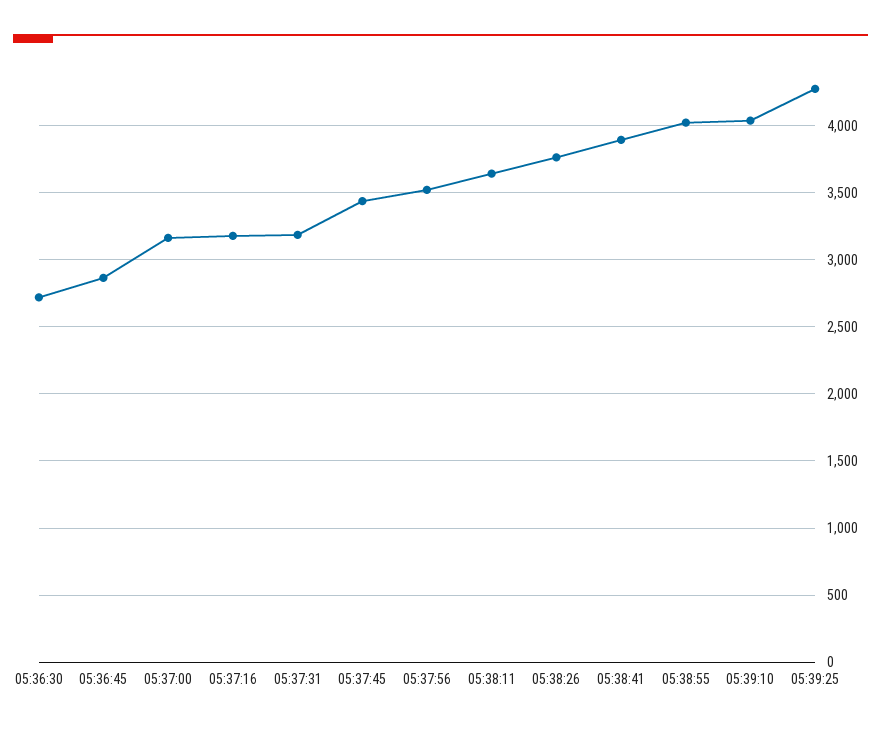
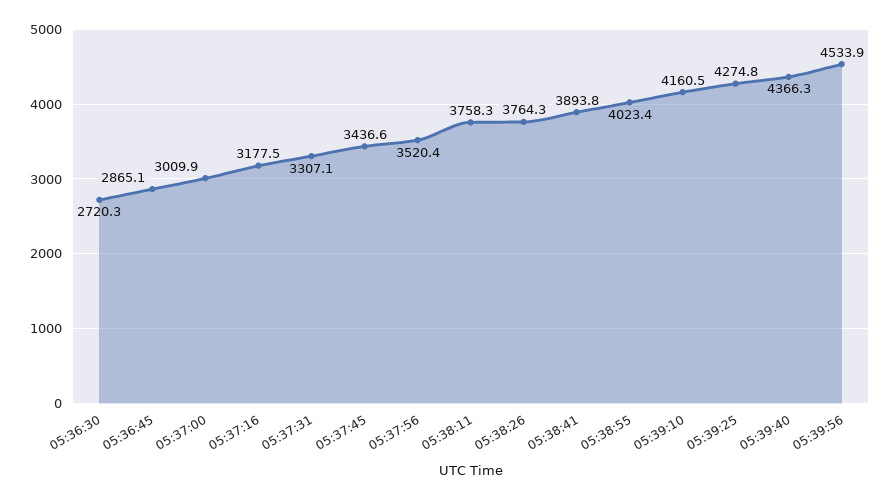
05:37:00: 3150 -> 3009.9
05:37:31: 3200 -> 3307.1
05:38:11: 3650 -> 3758.3
05:39:10: 4050 -> 4160.5
05:39:40: none -> 4366.3
05:39:56: none -> 4533.9

